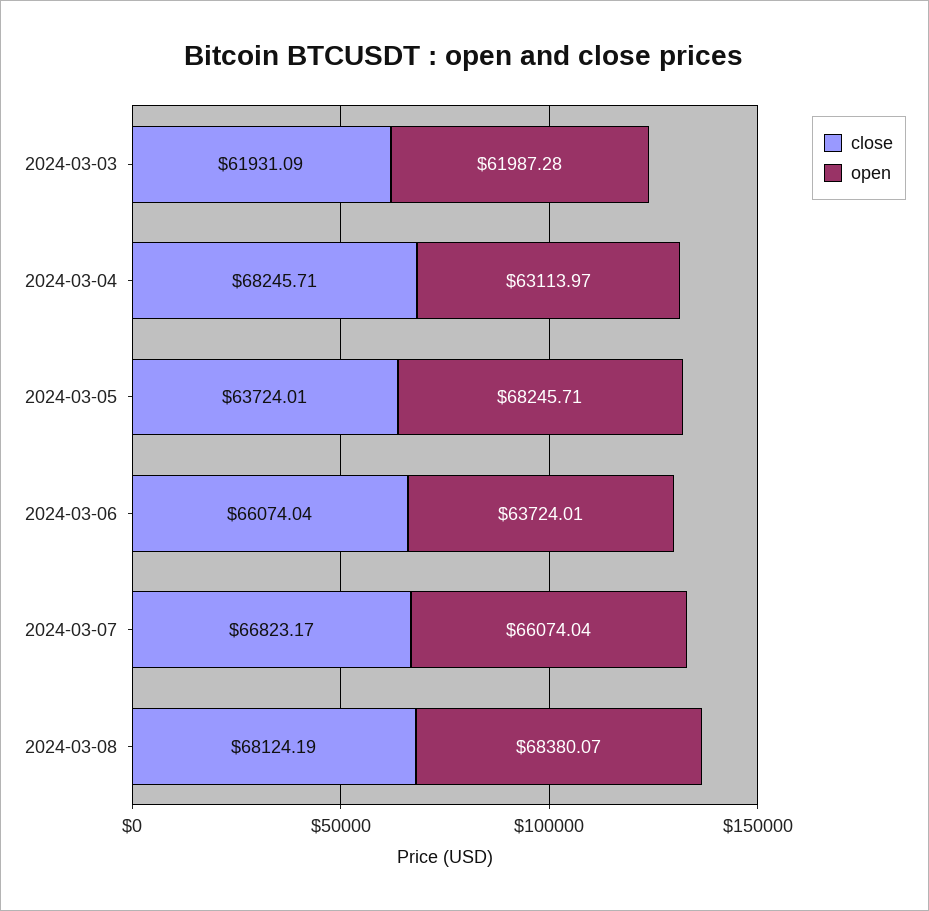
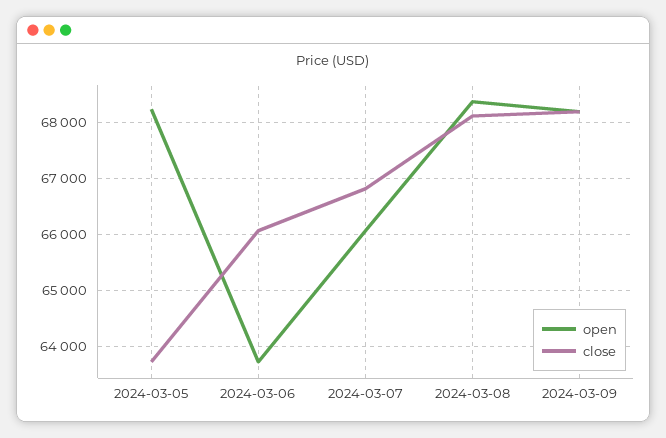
close, 2024-03-03: 61931.09 -> none
open, 2024-03-03: 61987.28 -> none
close, 2024-03-04: 68245.71 -> none
open, 2024-03-04: 63113.97 -> none
open, 2024-03-09: none -> 68200
close, 2024-03-09: none -> 68200

